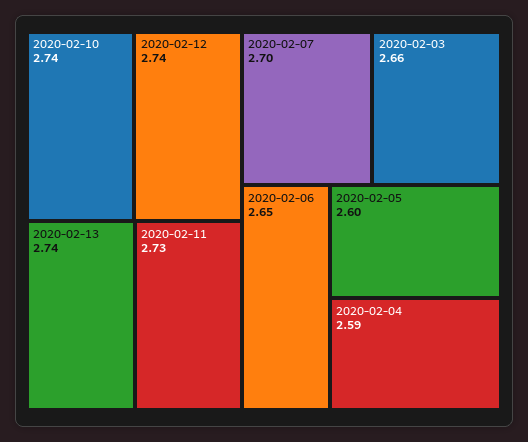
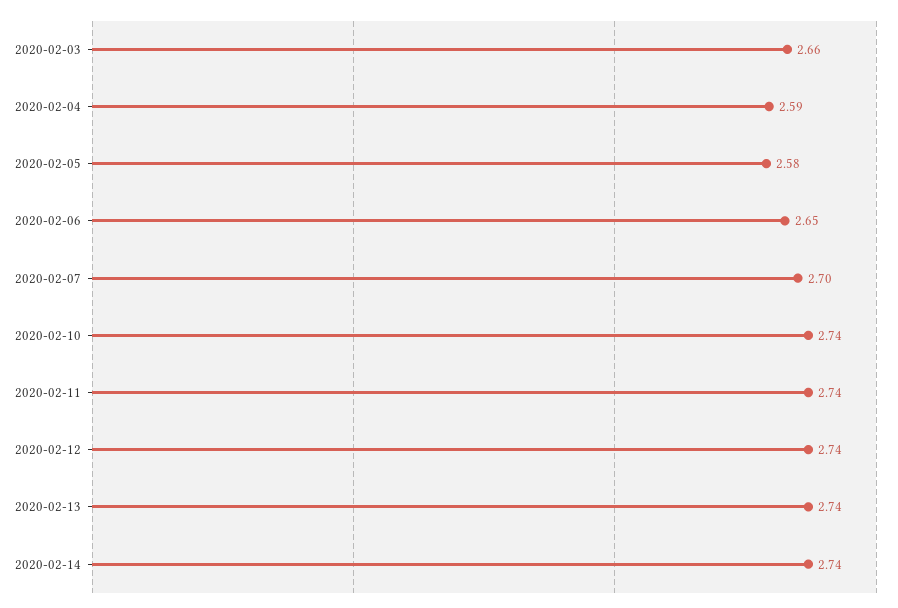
2020-02-11: 2.73 -> 2.74
2020-02-05: 2.6 -> 2.58
2020-02-14: none -> 2.74

